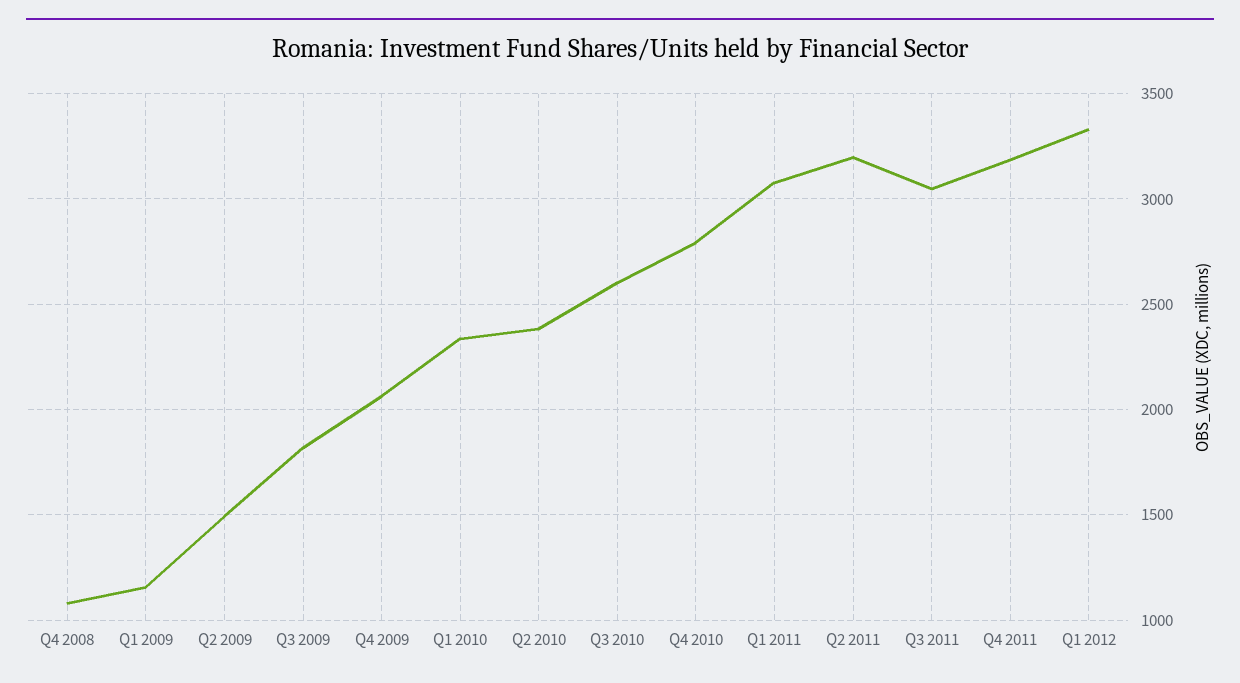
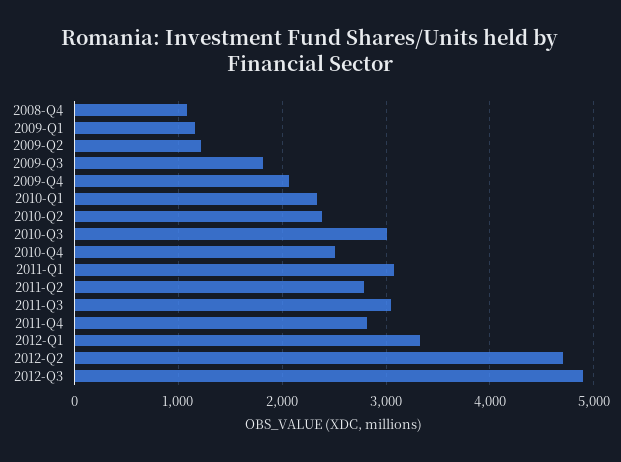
Q2 2009: 1500 -> 1200
Q3 2010: 2600 -> 3000
Q4 2010: 2800 -> 2500
Q2 2011: 3200 -> 2800
Q4 2011: 3200 -> 2800
2012-Q2: none -> 4700
2012-Q3: none -> 4900

